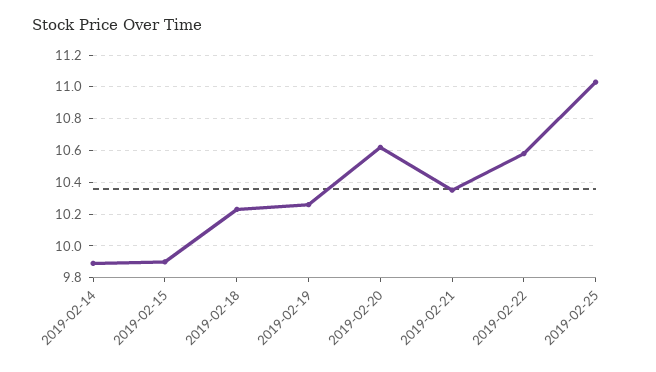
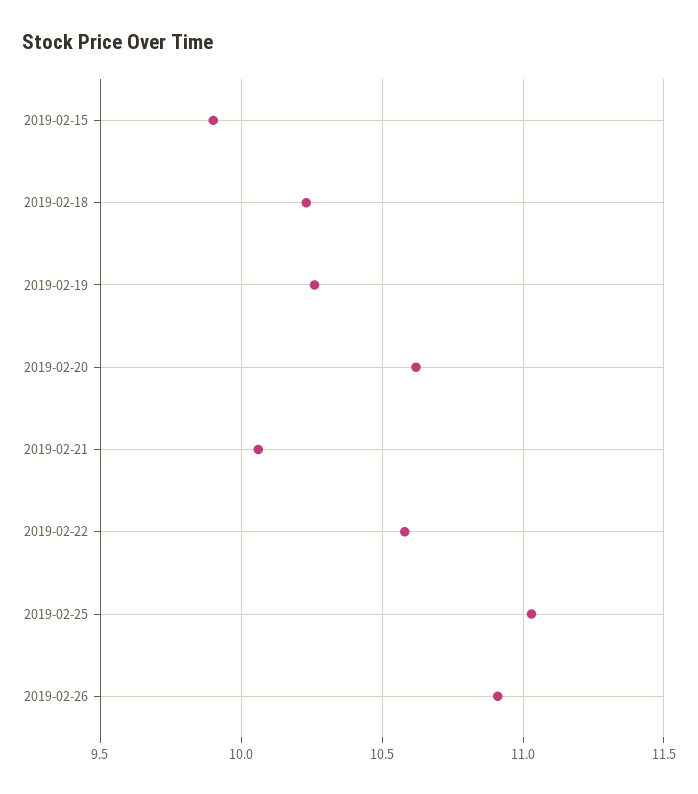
2019-02-14: 9.9 -> none
2019-02-21: 10.35 -> 10.05
2019-02-26: none -> 10.9

